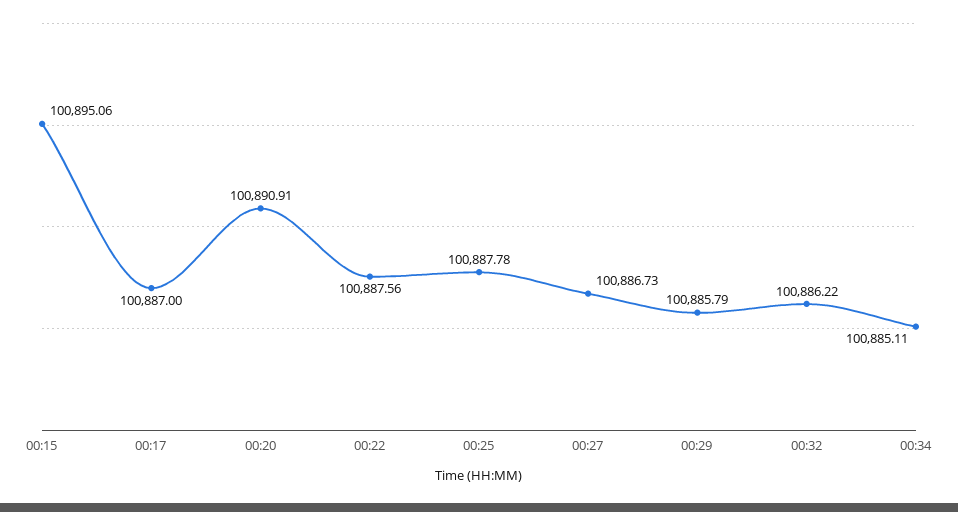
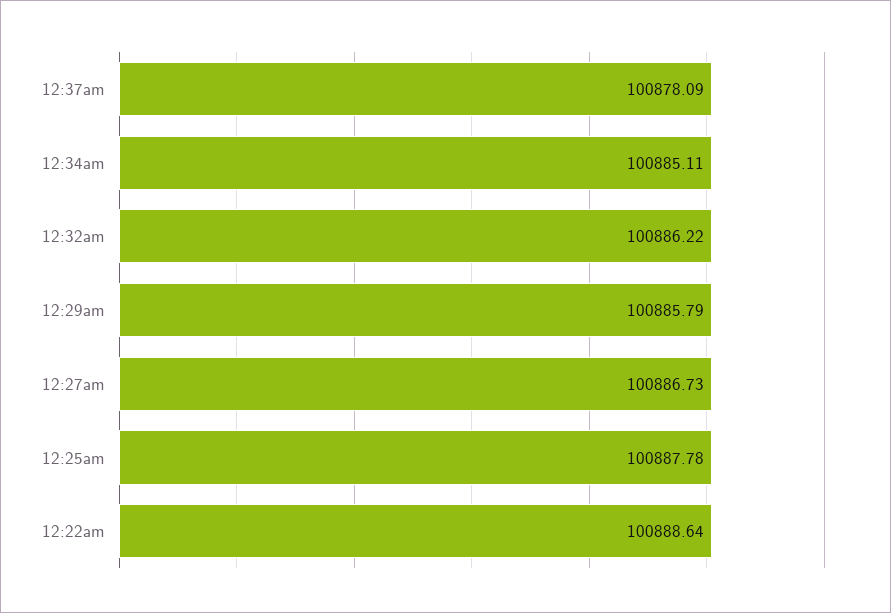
00:15: 100895.06 -> none
00:17: 100887 -> none
00:20: 100890.91 -> none
00:22: 100887.56 -> 100888.64
12:37am: none -> 100878.09

